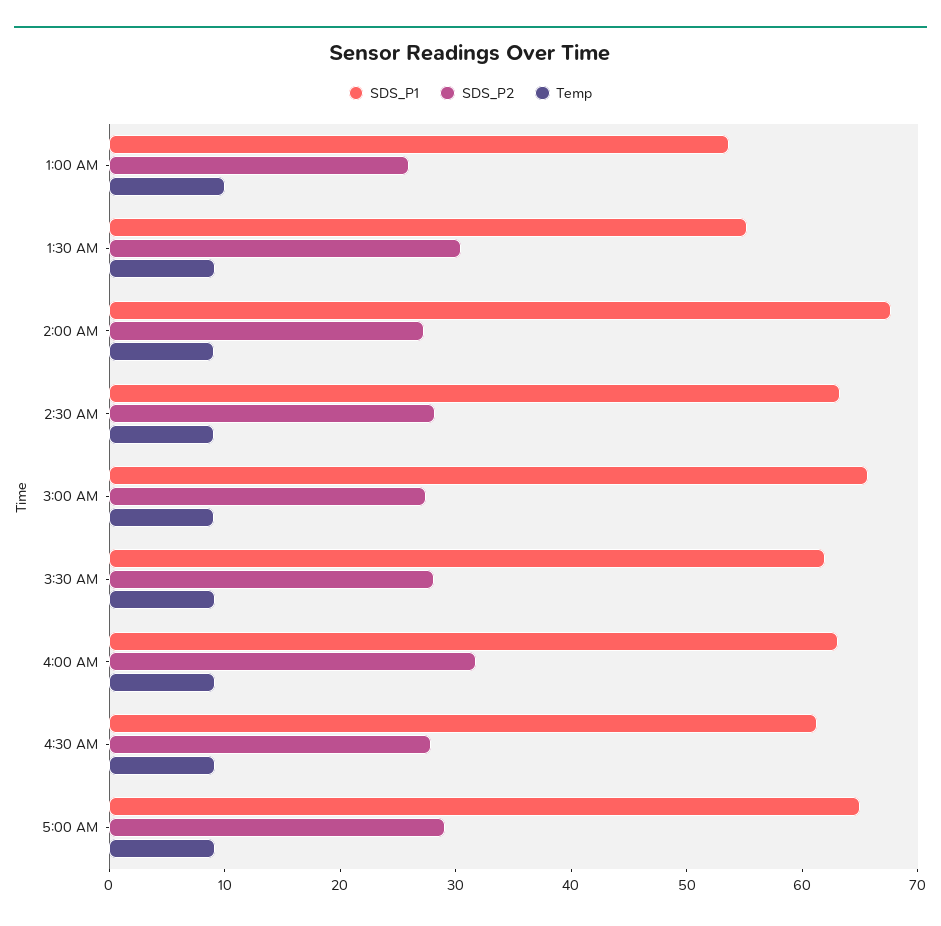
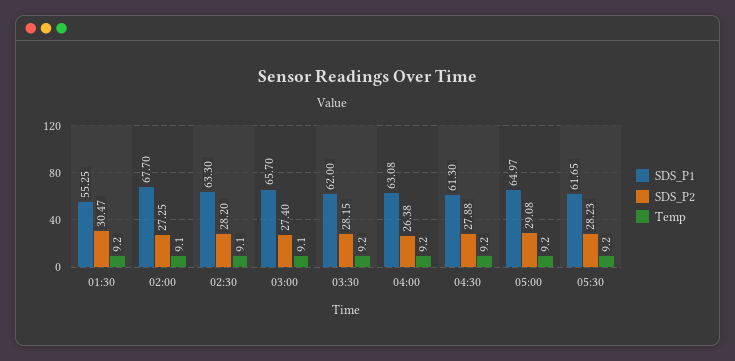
SDS_P1, 1:00 AM: 54 -> none
SDS_P2, 1:00 AM: 26 -> none
Temp, 1:00 AM: 10 -> none
SDS_P2, 4:00 AM: 32 -> 26.38
SDS_P1, 05:30: none -> 61.65
SDS_P2, 05:30: none -> 28.23
Temp, 05:30: none -> 9.2

